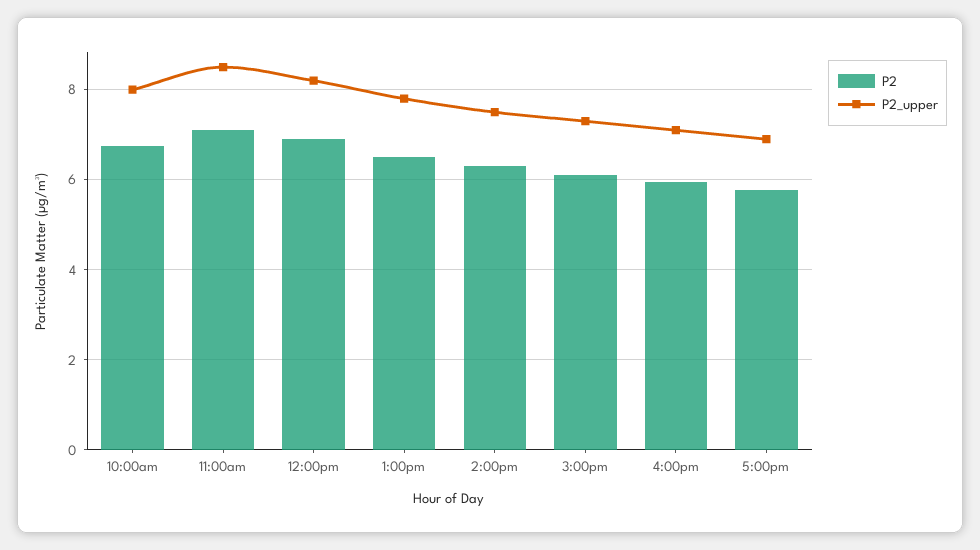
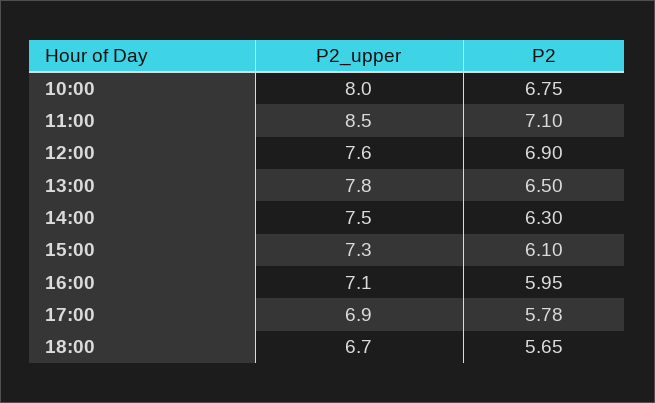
P2_upper, 12:00pm: 8.2 -> 7.6
P2_upper, 18:00: none -> 6.7
P2, 18:00: none -> 5.65

